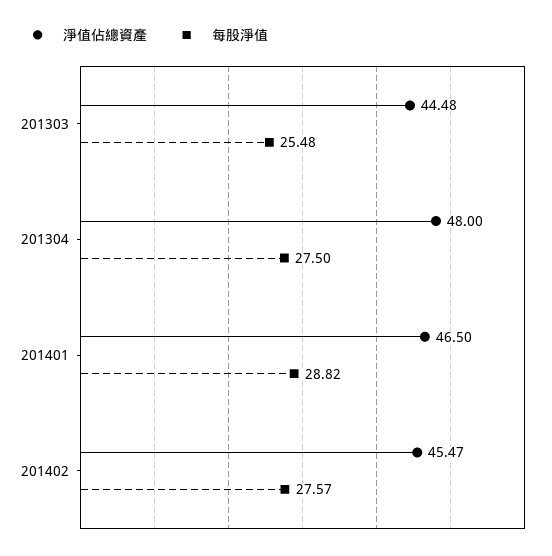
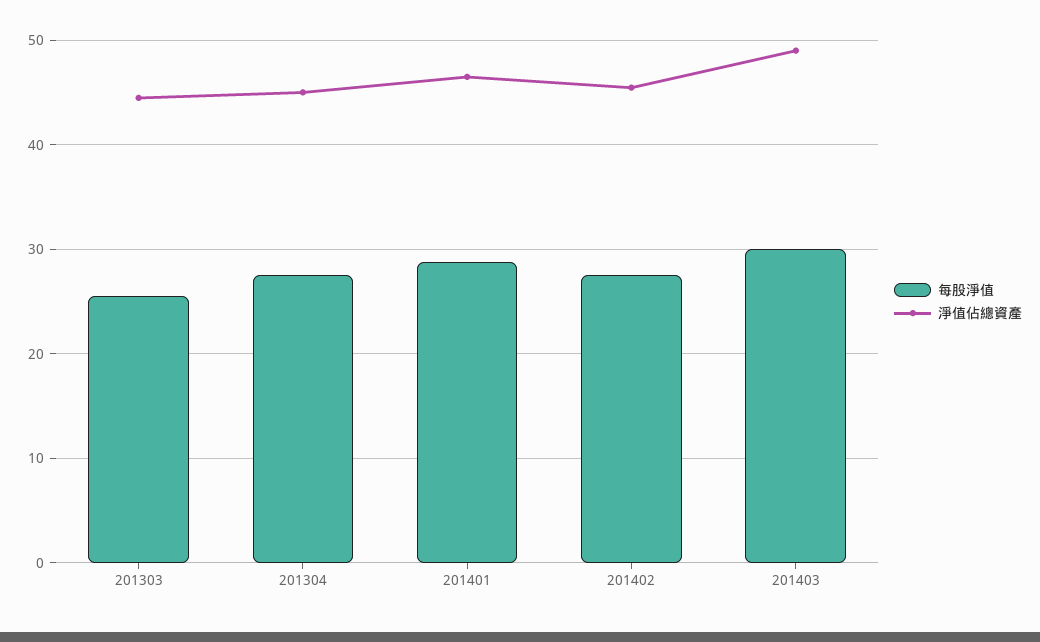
淨值佔總資產, 201304: 48 -> 45
每股淨值, 201403: none -> 30
淨值佔總資產, 201403: none -> 49

